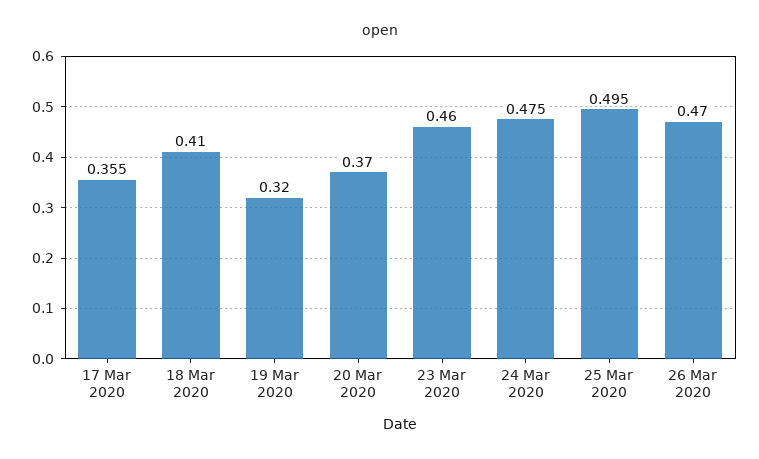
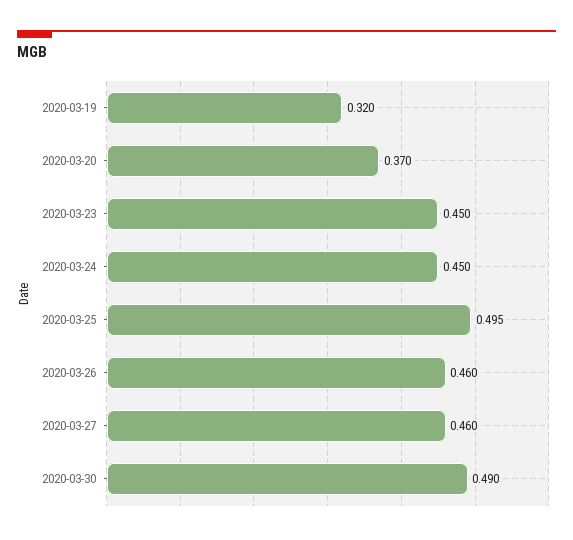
17 Mar 2020: 0.355 -> none
18 Mar 2020: 0.41 -> none
23 Mar 2020: 0.46 -> 0.45
24 Mar 2020: 0.475 -> 0.45
26 Mar 2020: 0.47 -> 0.46
2020-03-27: none -> 0.46
2020-03-30: none -> 0.49

